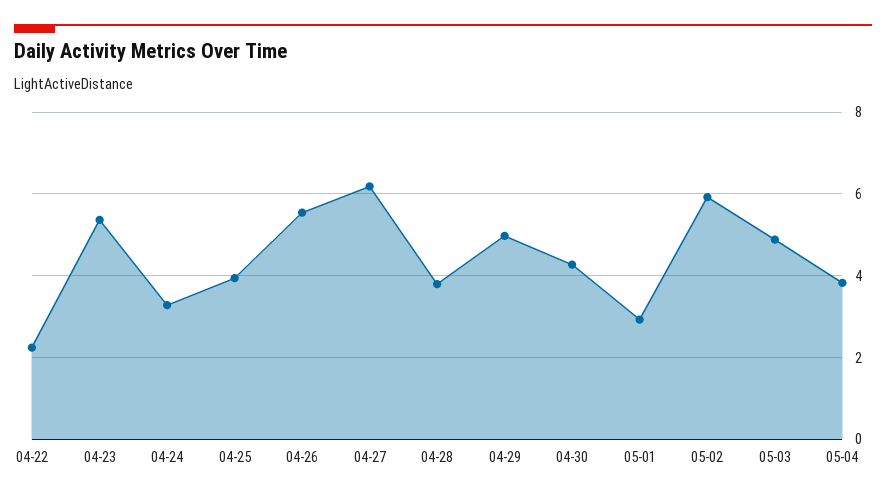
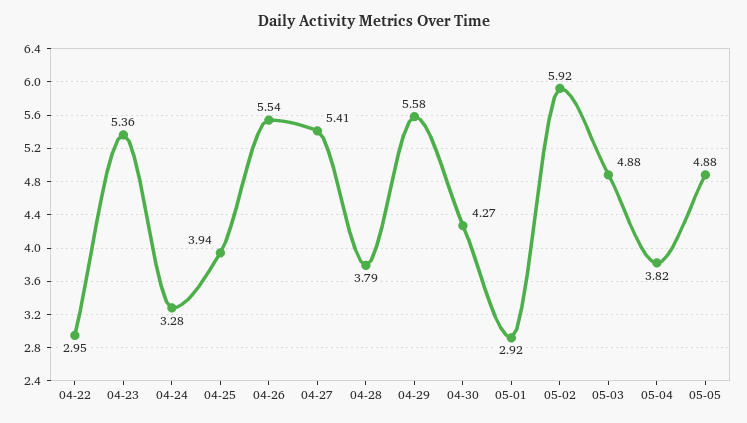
04-22: 2.2 -> 2.95
04-27: 6.2 -> 5.41
04-29: 5 -> 5.58
05-05: none -> 4.88

